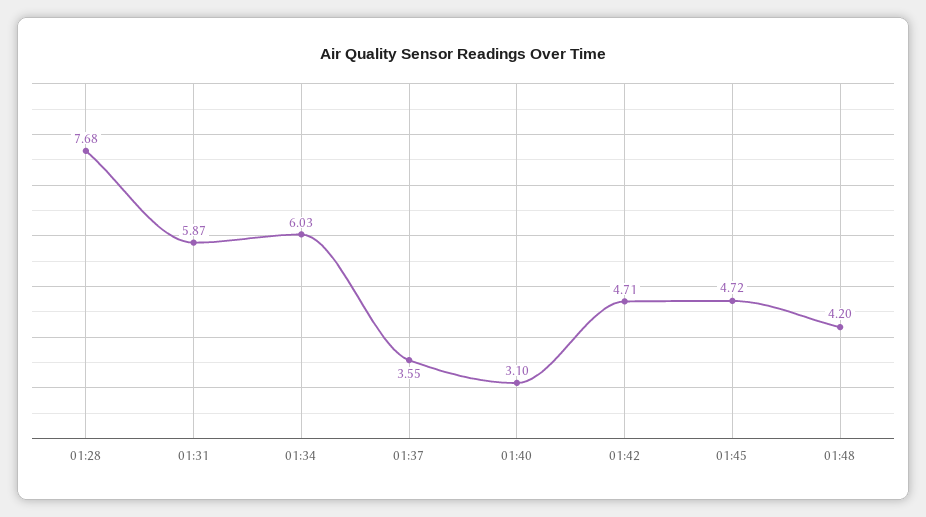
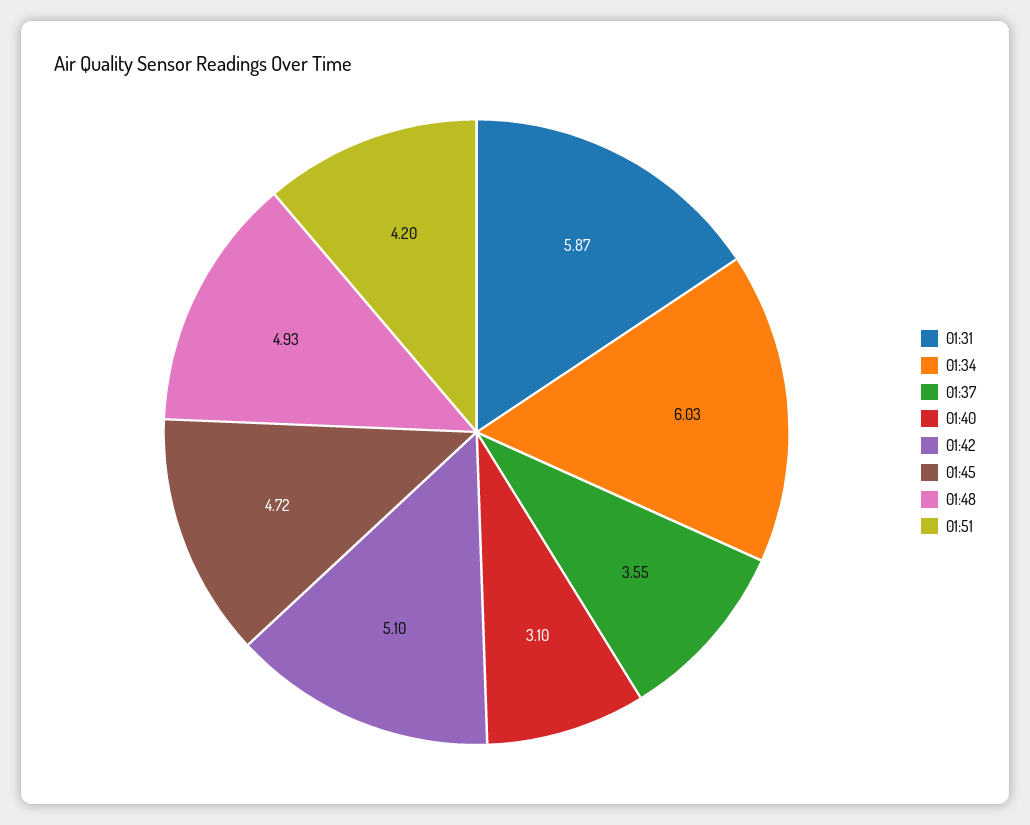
01:28: 7.68 -> none
01:42: 4.71 -> 5.1
01:48: 4.2 -> 4.93
01:51: none -> 4.2

